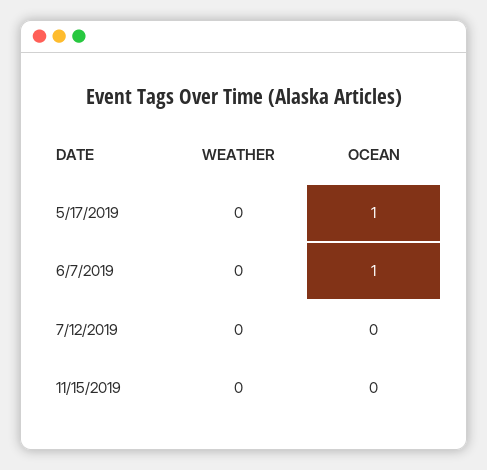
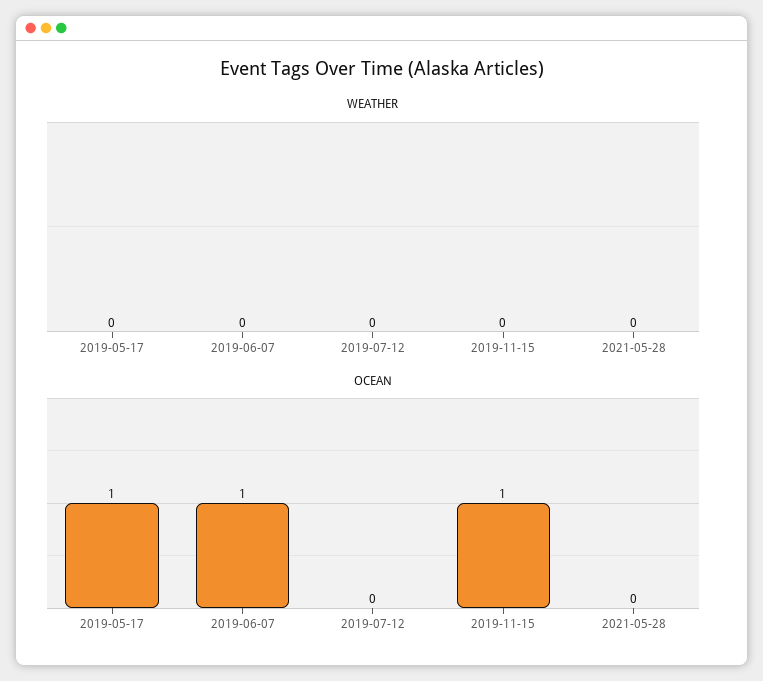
OCEAN, 11/15/2019: 0 -> 1
WEATHER, 2021-05-28: none -> 0
OCEAN, 2021-05-28: none -> 0

